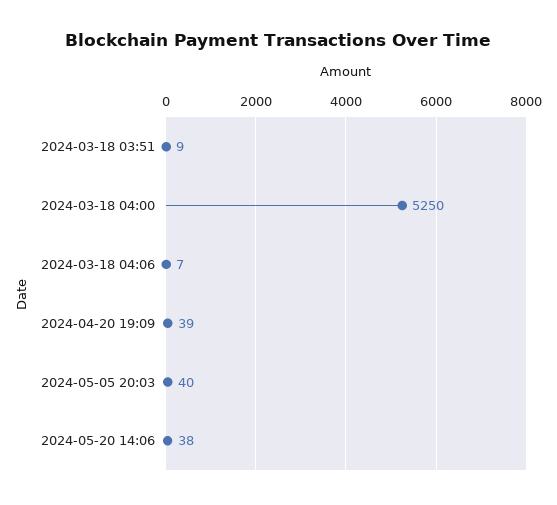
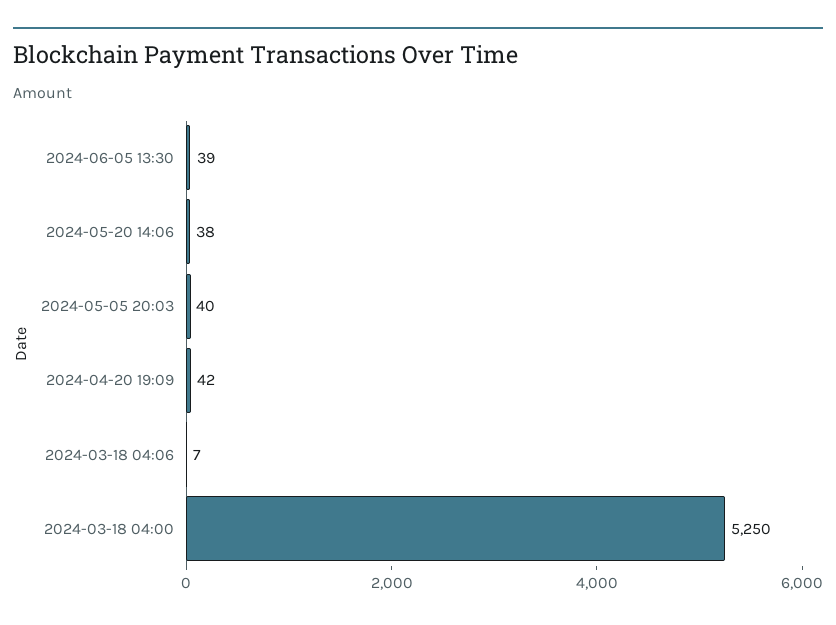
2024-03-18 03:51: 9 -> none
2024-04-20 19:09: 39 -> 42
2024-06-05 13:30: none -> 39

